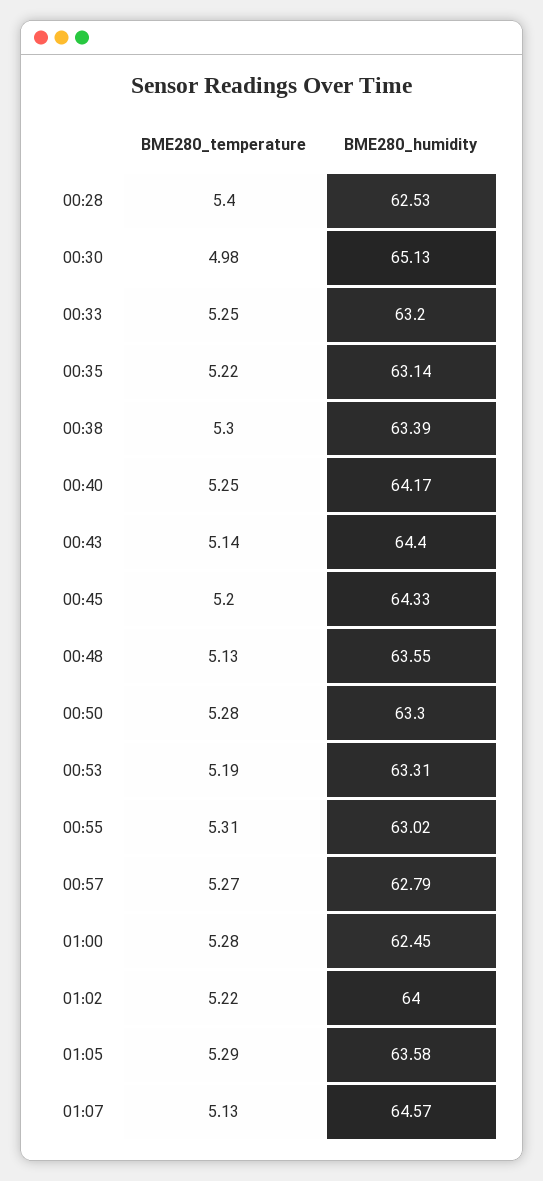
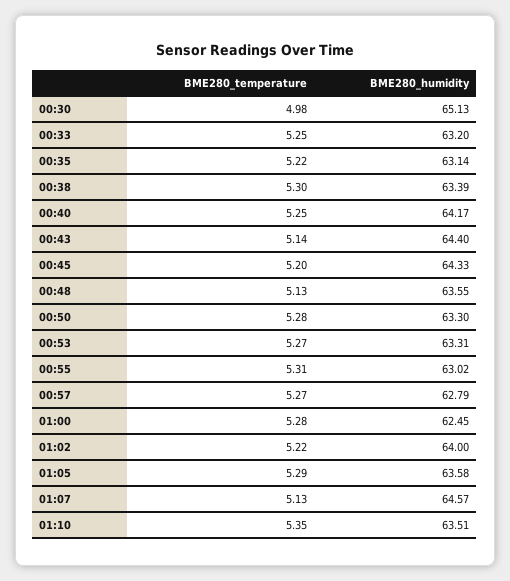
BME280_temperature, 00:28: 5.4 -> none
BME280_humidity, 00:28: 62.53 -> none
BME280_temperature, 00:53: 5.19 -> 5.27
BME280_temperature, 01:10: none -> 5.35
BME280_humidity, 01:10: none -> 63.51

